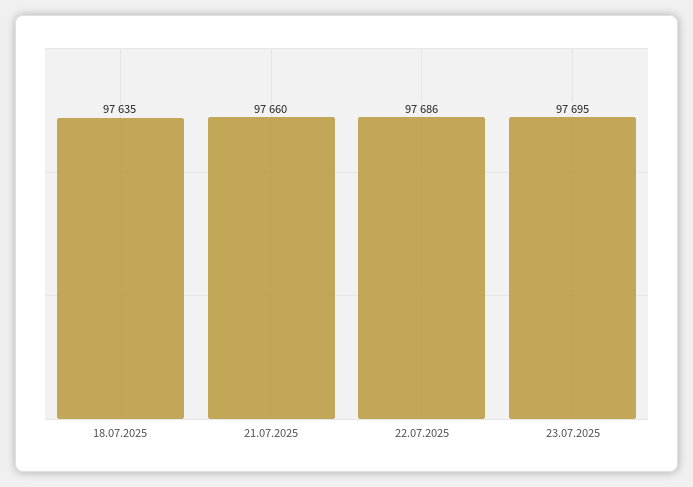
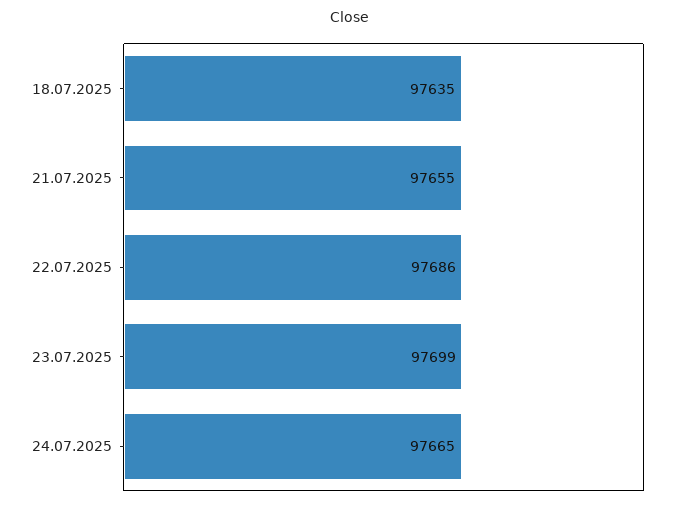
21.07.2025: 97660 -> 97655
23.07.2025: 97695 -> 97699
24.07.2025: none -> 97665

